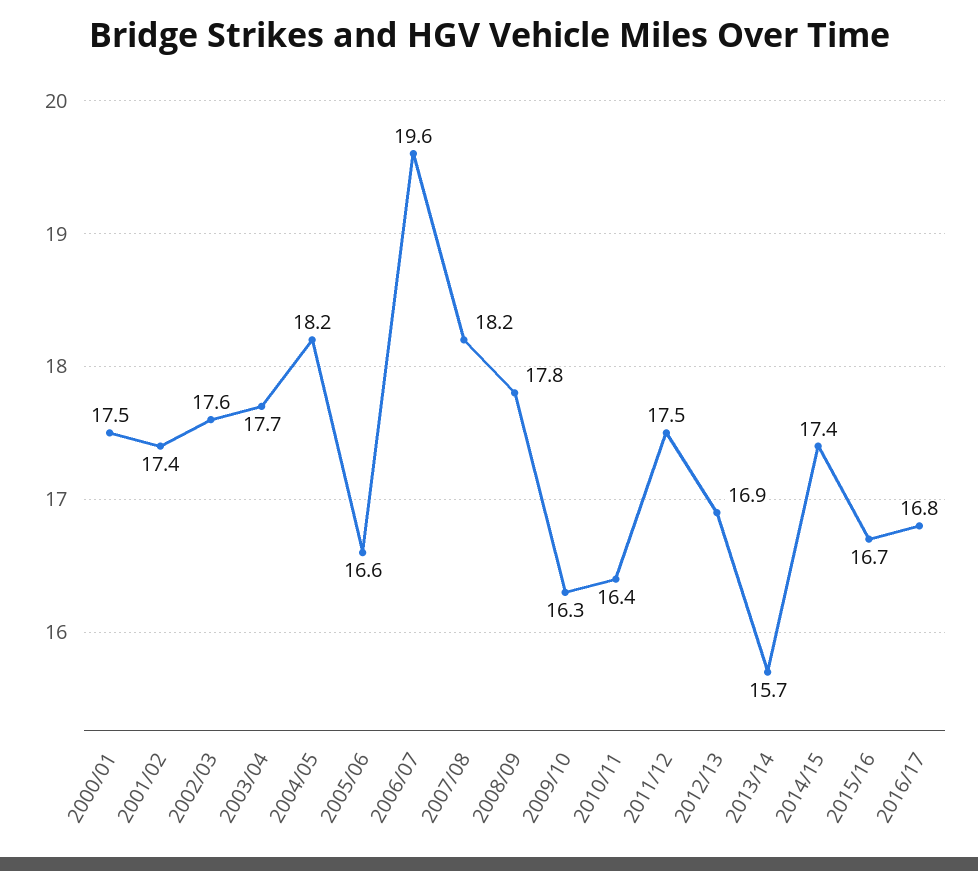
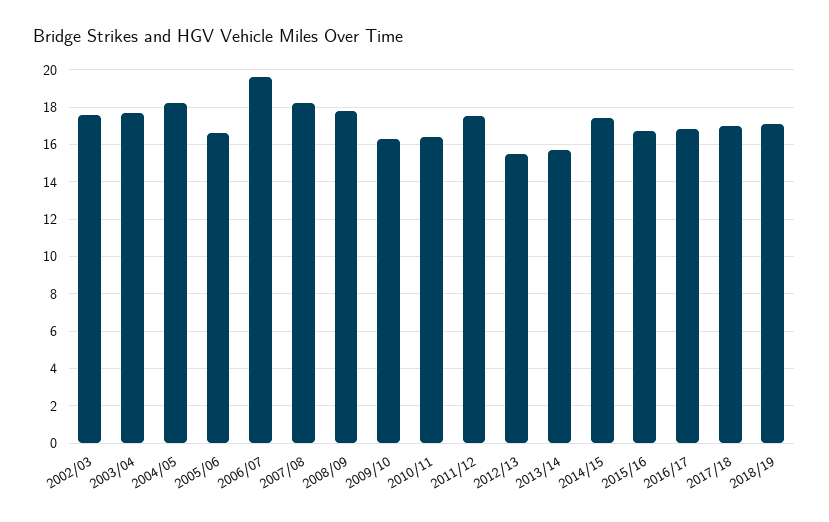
2000/01: 17.5 -> none
2001/02: 17.4 -> none
2012/13: 16.9 -> 15.5
2017/18: none -> 17
2018/19: none -> 17

